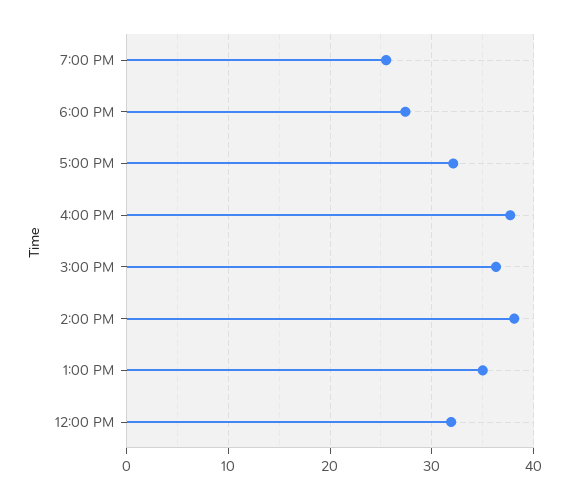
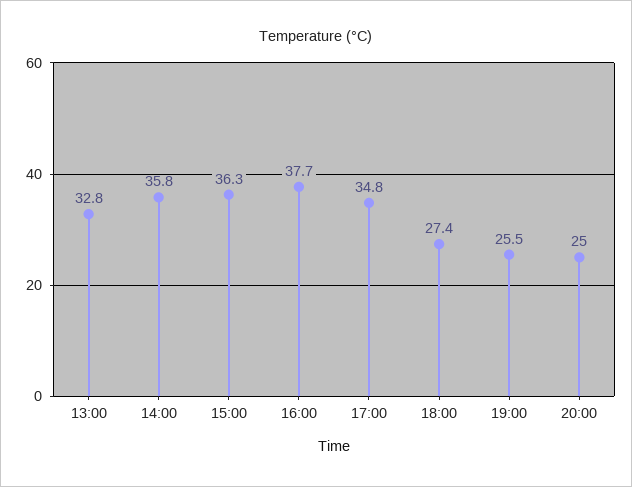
5:00 PM: 32 -> 34.8
2:00 PM: 38 -> 35.8
1:00 PM: 35 -> 32.8
12:00 PM: 32 -> none
20:00: none -> 25

